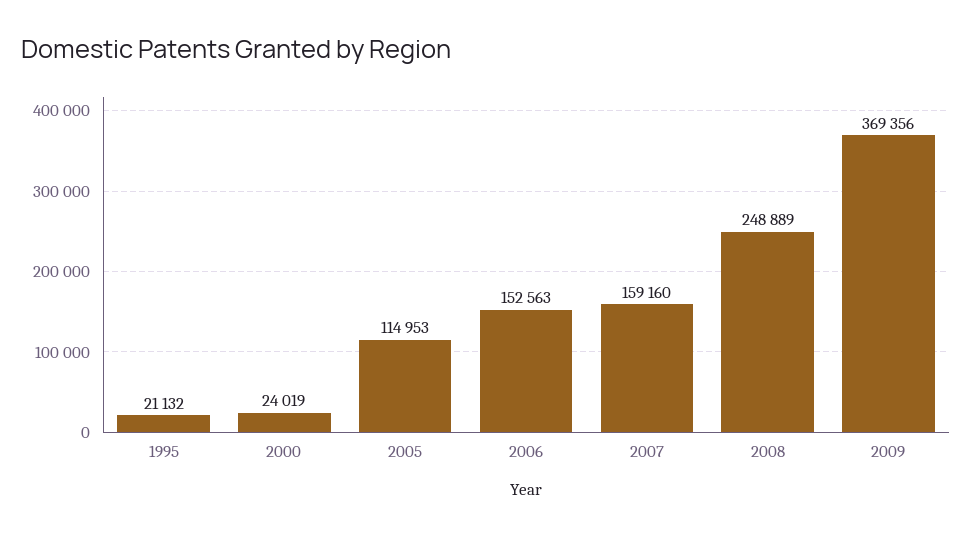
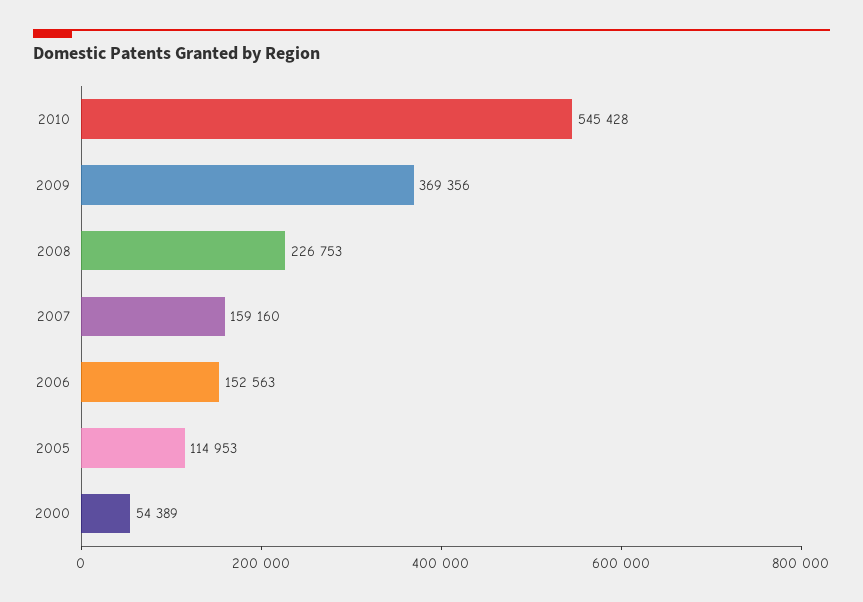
1995: 21132 -> none
2000: 24019 -> 54389
2008: 248889 -> 226753
2010: none -> 545428

